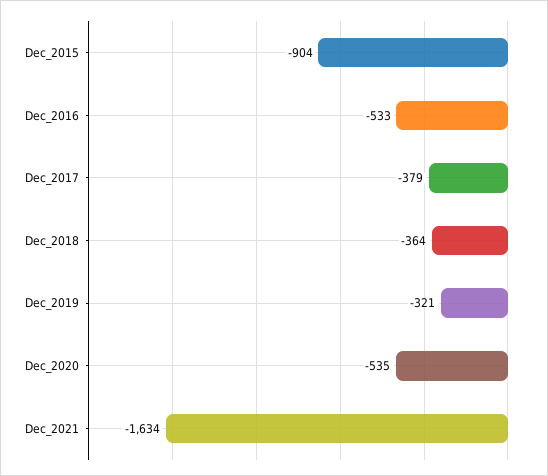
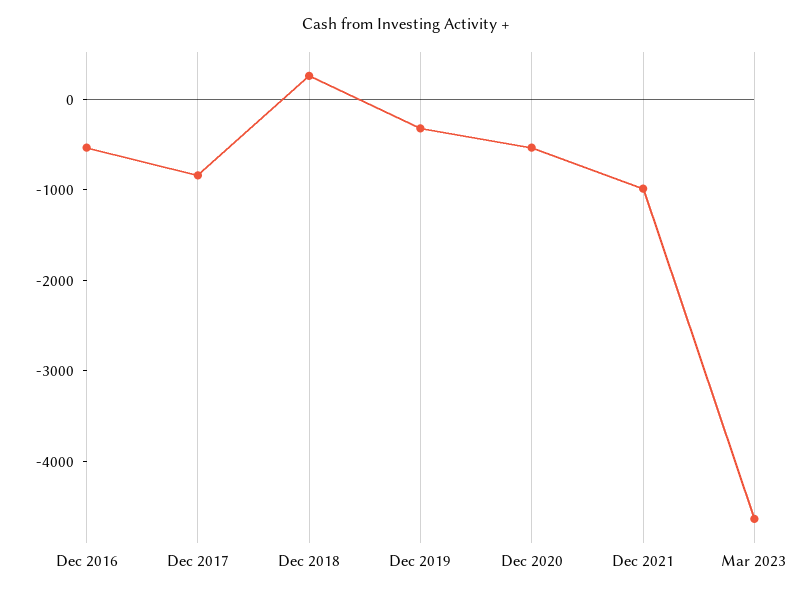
Dec_2015: -904 -> none
Dec_2017: -379 -> -800
Dec_2018: -364 -> 200
Dec_2021: -1634 -> -1000
Mar 2023: none -> -4600

